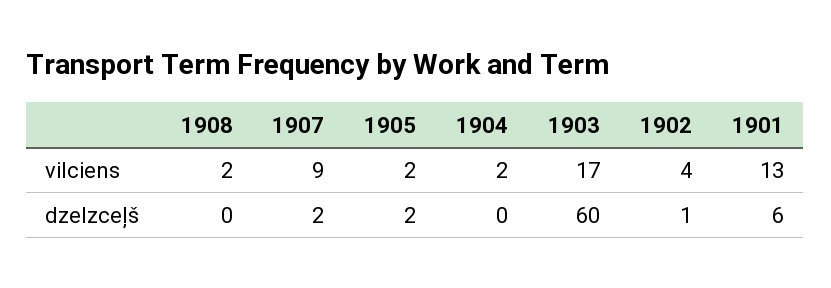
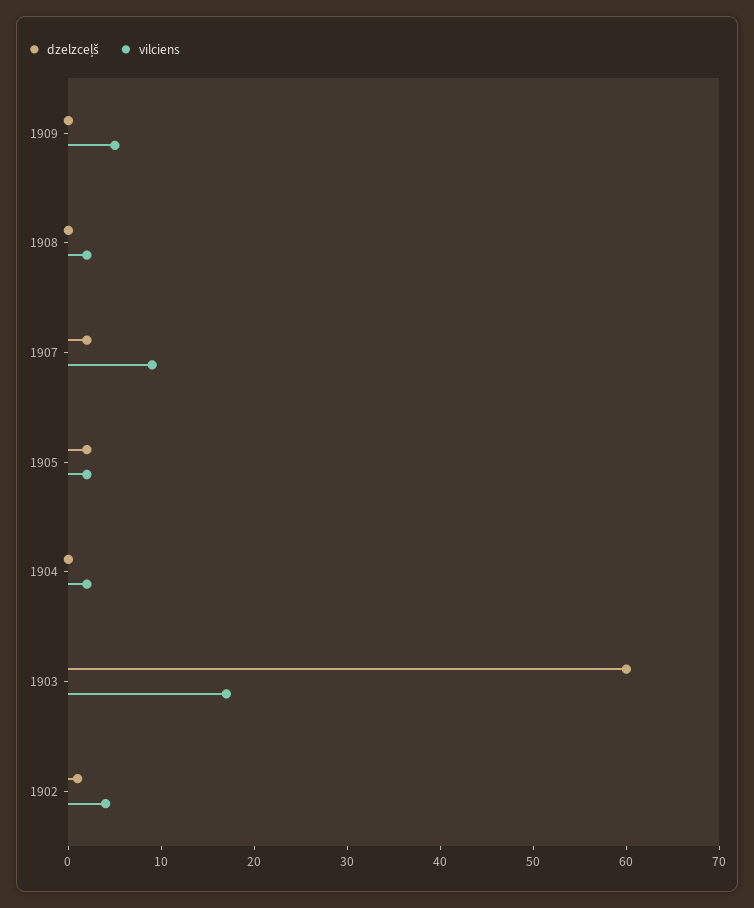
vilciens, 1901: 13 -> none
dzelzceļš, 1901: 6 -> none
dzelzceļš, 1909: none -> 0
vilciens, 1909: none -> 5

